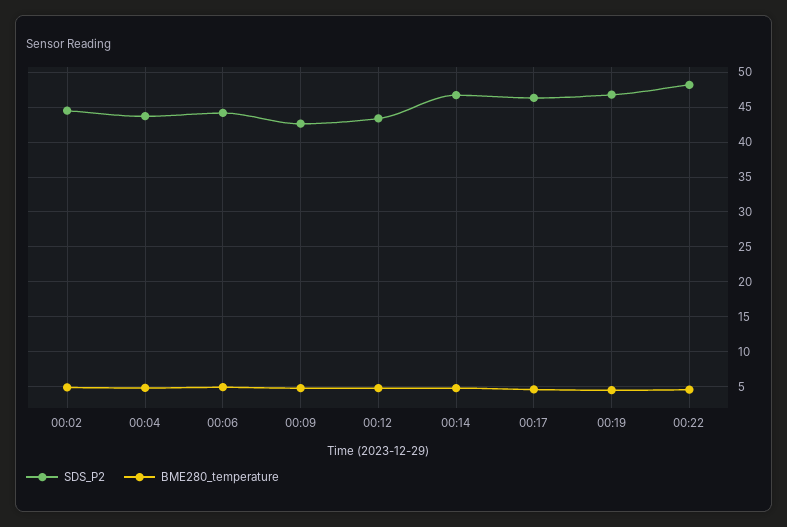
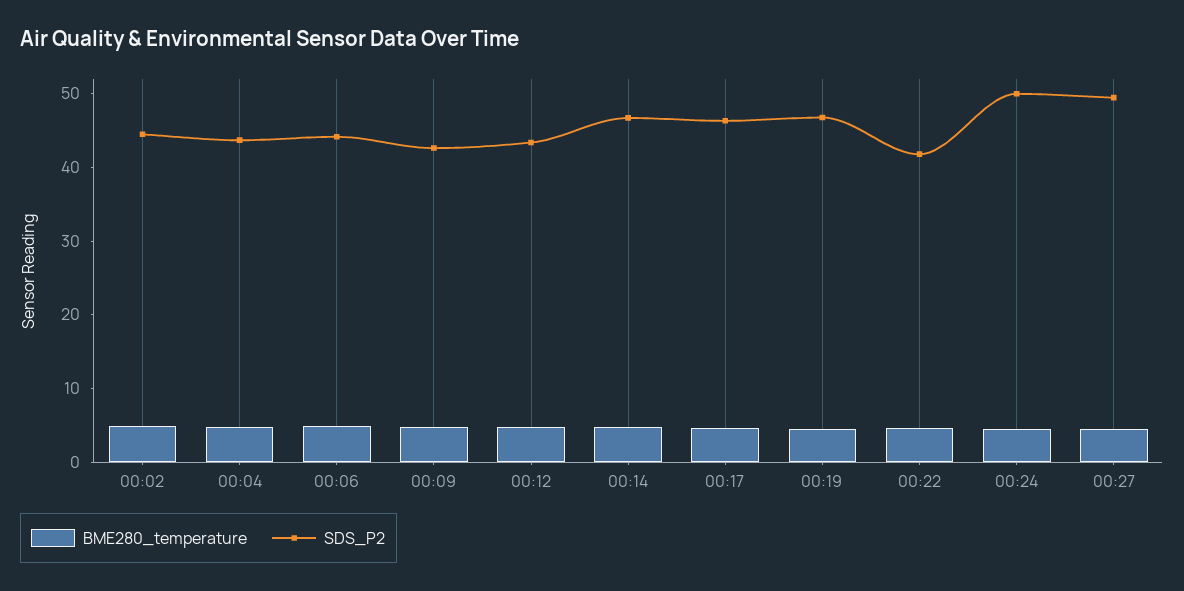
SDS_P2, 00:22: 48 -> 42
BME280_temperature, 00:24: none -> 4
SDS_P2, 00:24: none -> 50
BME280_temperature, 00:27: none -> 4
SDS_P2, 00:27: none -> 50

